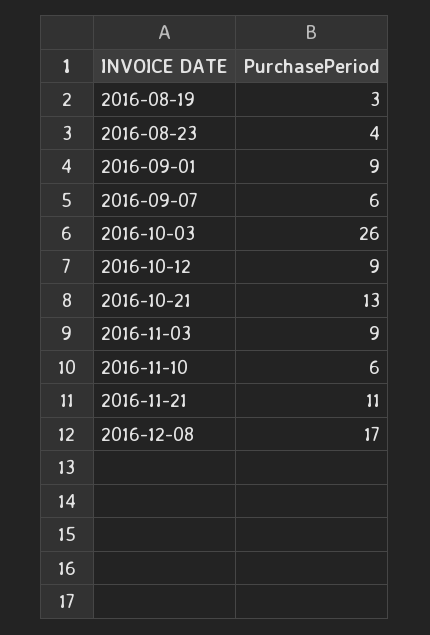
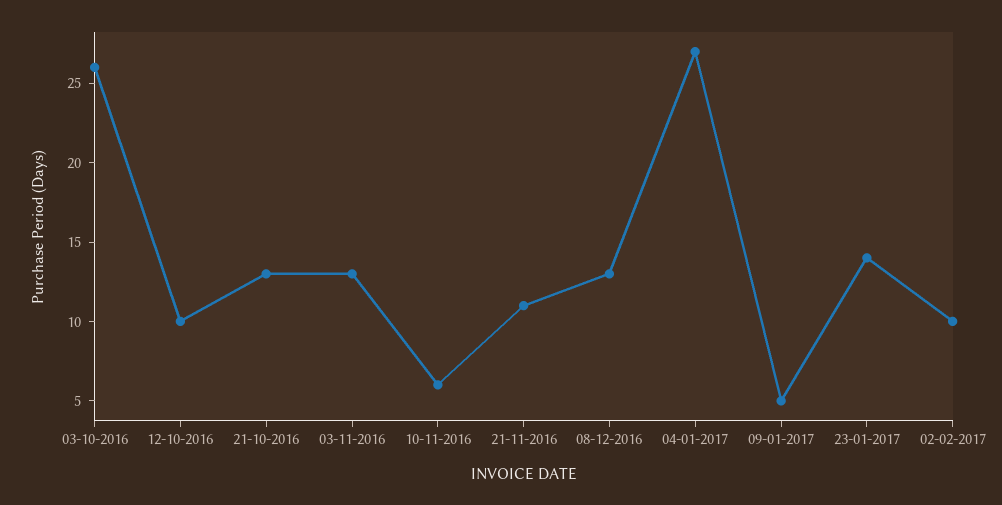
2016-08-19: 3 -> none
2016-08-23: 4 -> none
2016-09-01: 9 -> none
2016-09-07: 6 -> none
2016-10-12: 9 -> 10
2016-11-03: 9 -> 13
2016-12-08: 17 -> 13
04-01-2017: none -> 27
09-01-2017: none -> 5
23-01-2017: none -> 14
02-02-2017: none -> 10

